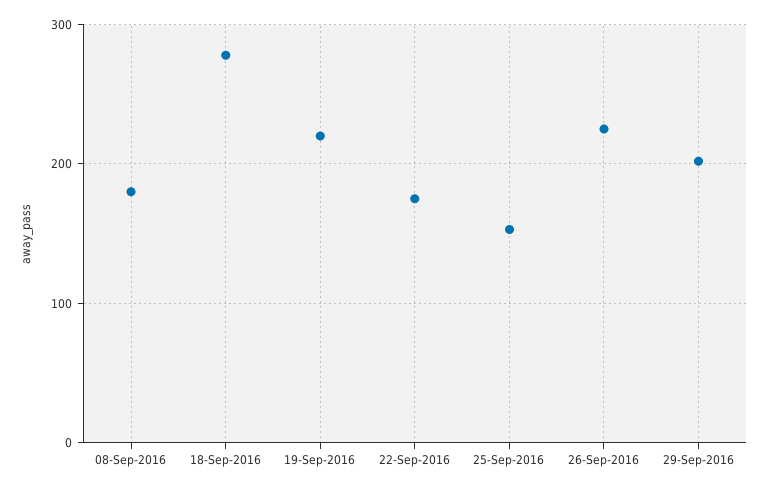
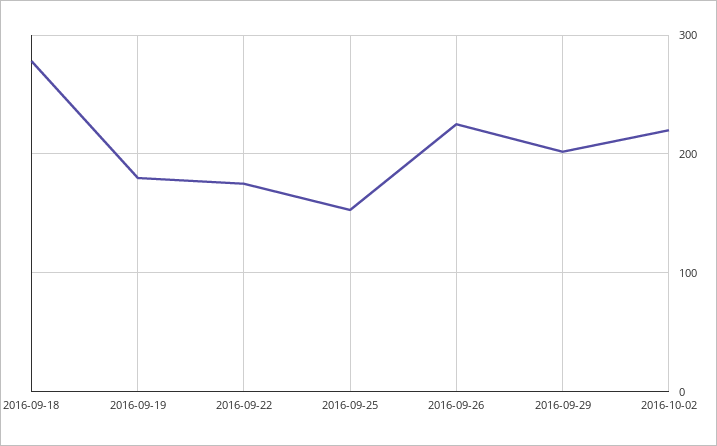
08-Sep-2016: 180 -> none
19-Sep-2016: 220 -> 180
2016-10-02: none -> 220

